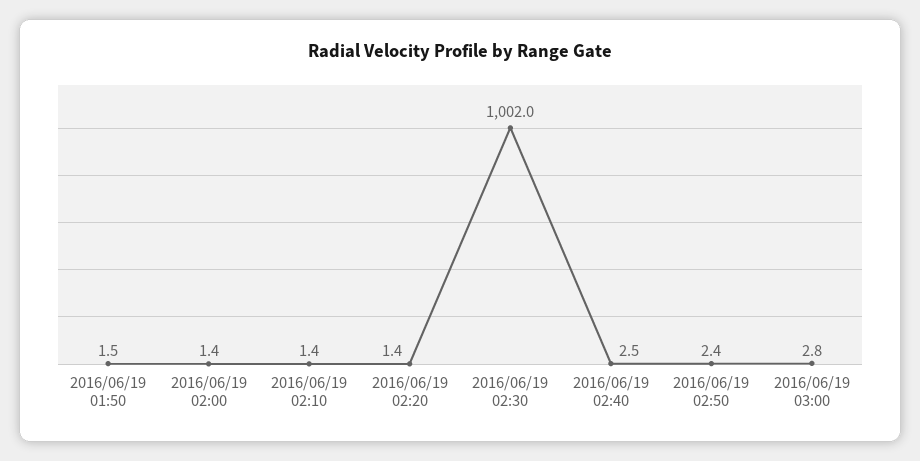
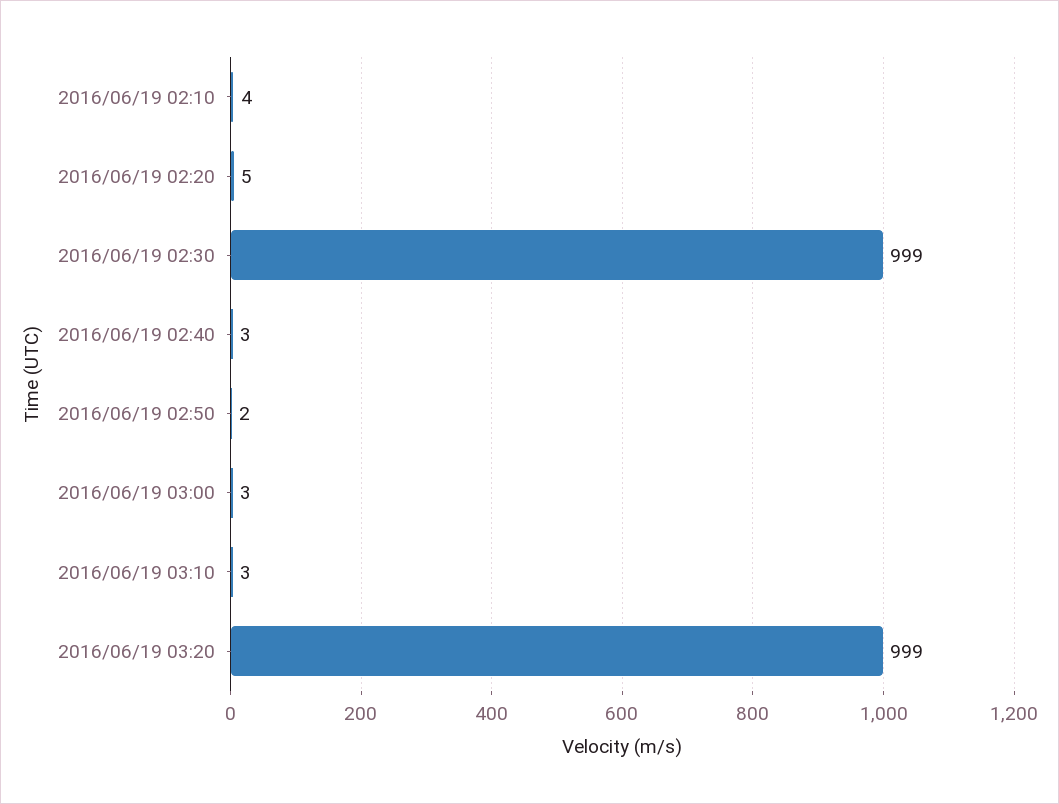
2016/06/19 01:50: 1.5 -> none
2016/06/19 02:00: 1.4 -> none
2016/06/19 02:10: 1.4 -> 4
2016/06/19 02:20: 1.4 -> 5
2016/06/19 02:30: 1002 -> 999
2016/06/19 03:10: none -> 3
2016/06/19 03:20: none -> 999

